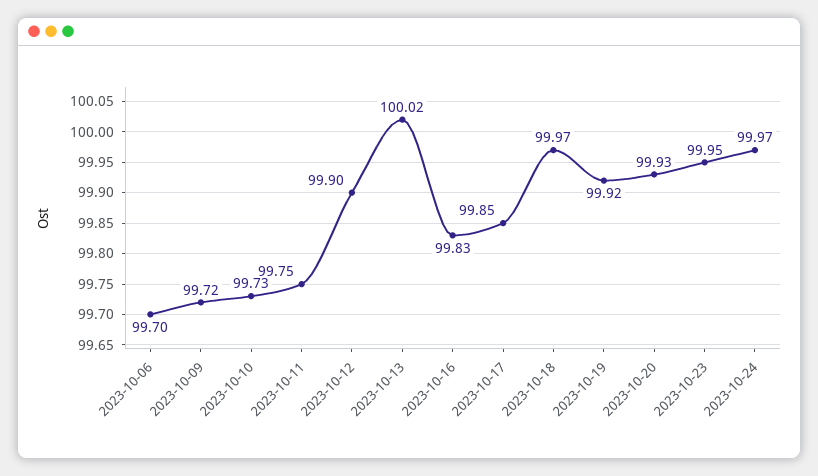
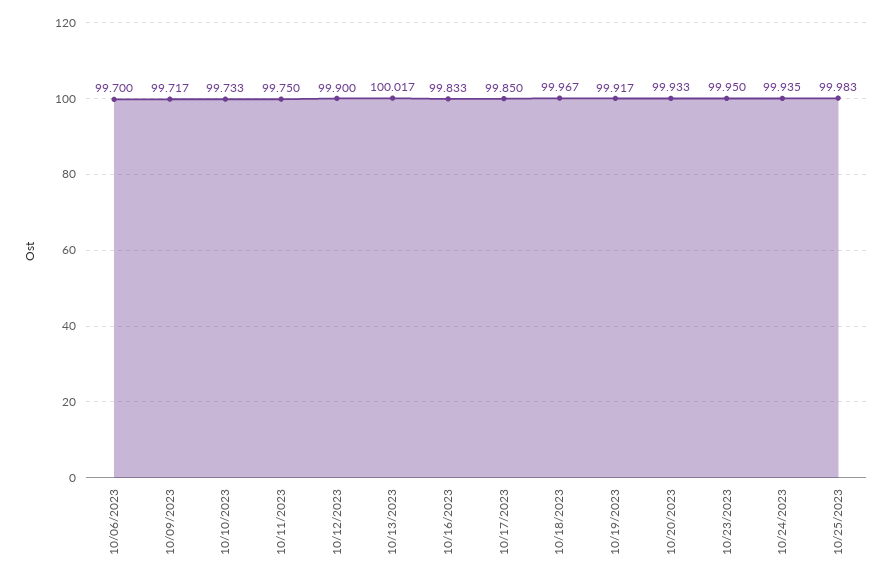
2023-10-24: 99.97 -> 99.935
10/25/2023: none -> 99.983

